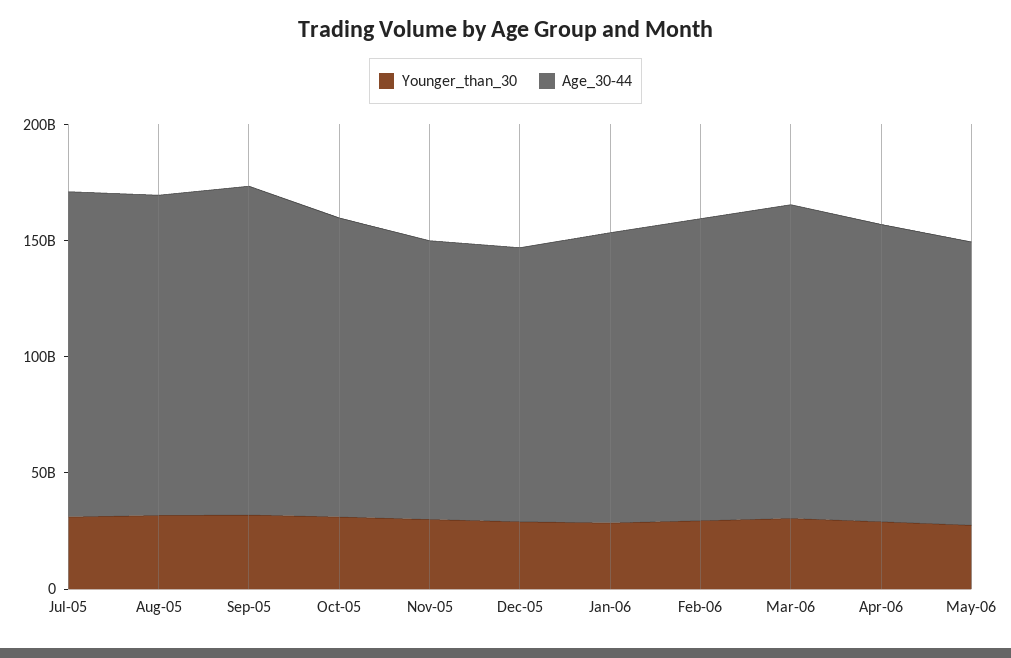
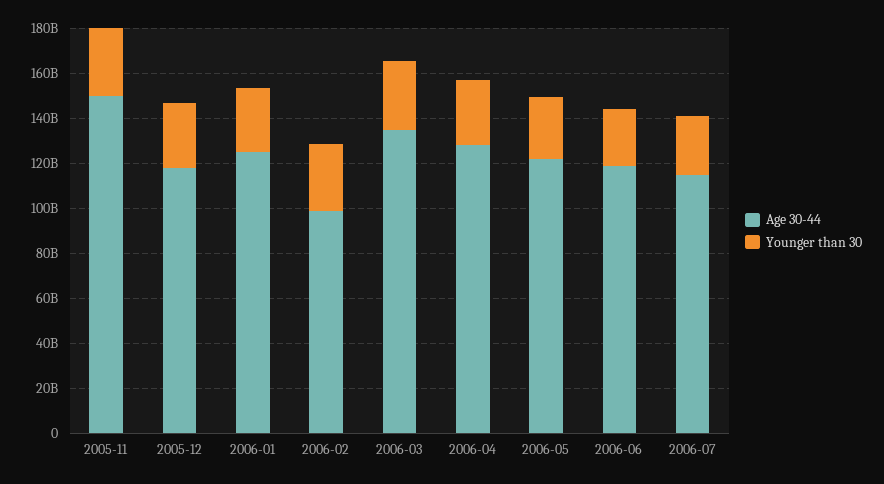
Younger_than_30, Jul-05: 30000000000 -> none
Age_30-44, Jul-05: 140000000000 -> none
Younger_than_30, Aug-05: 30000000000 -> none
Age_30-44, Aug-05: 140000000000 -> none
Younger_than_30, Sep-05: 30000000000 -> none
Age_30-44, Sep-05: 140000000000 -> none
Younger_than_30, Oct-05: 30000000000 -> none
Age_30-44, Oct-05: 130000000000 -> none
Age_30-44, Nov-05: 120000000000 -> 150000000000
Age_30-44, Feb-06: 130000000000 -> 100000000000
Age_30-44, 2006-06: none -> 120000000000
Younger_than_30, 2006-06: none -> 25000000000
Age_30-44, 2006-07: none -> 115000000000
Younger_than_30, 2006-07: none -> 25000000000

